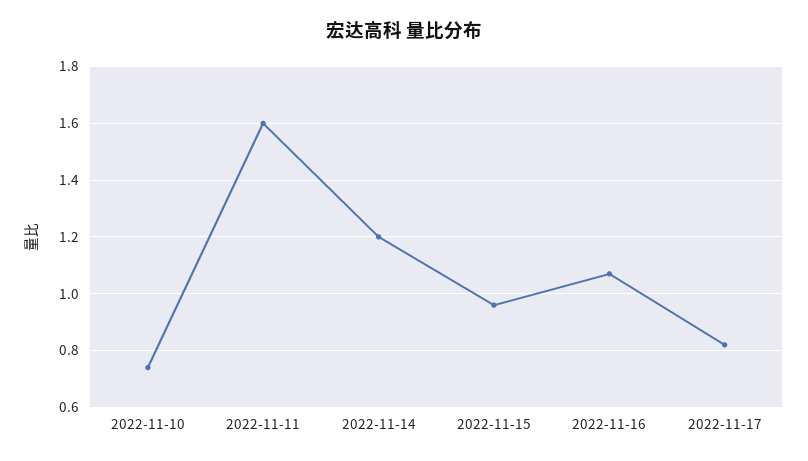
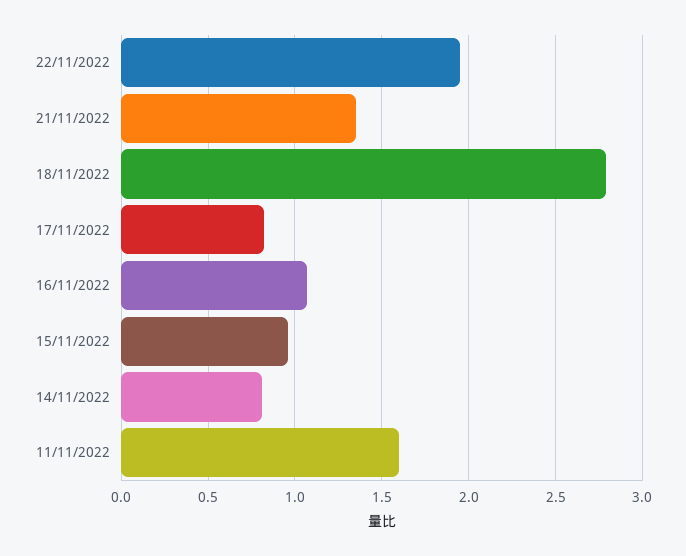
2022-11-10: 0.75 -> none
2022-11-14: 1.2 -> 0.8
22/11/2022: none -> 1.95
21/11/2022: none -> 1.35
18/11/2022: none -> 2.8

